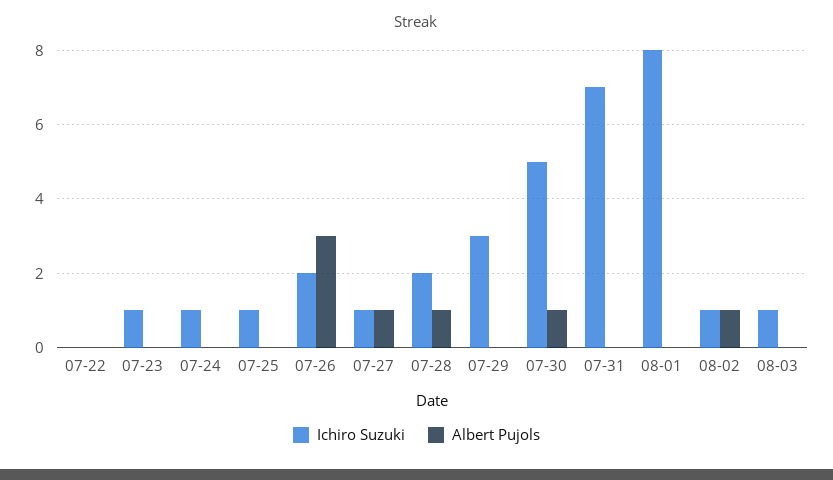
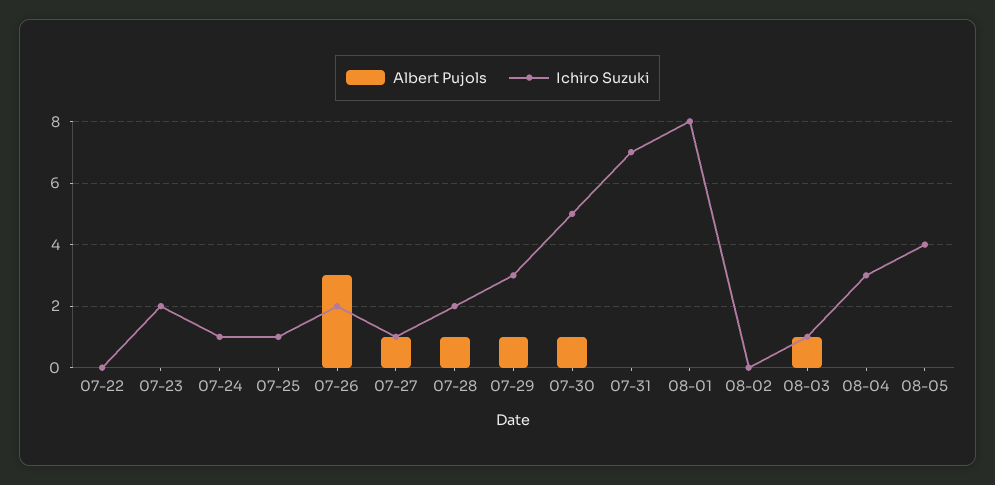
Ichiro Suzuki, 07-23: 1 -> 2
Albert Pujols, 07-29: 0 -> 1
Ichiro Suzuki, 08-02: 1 -> 0
Albert Pujols, 08-02: 1 -> 0
Albert Pujols, 08-03: 0 -> 1
Albert Pujols, 08-04: none -> 0
Ichiro Suzuki, 08-04: none -> 3
Albert Pujols, 08-05: none -> 0
Ichiro Suzuki, 08-05: none -> 4

